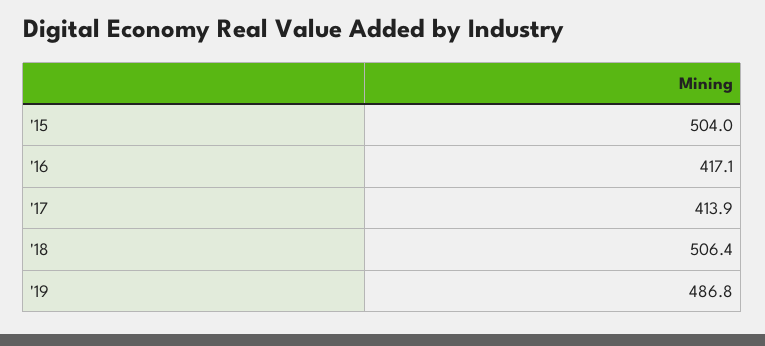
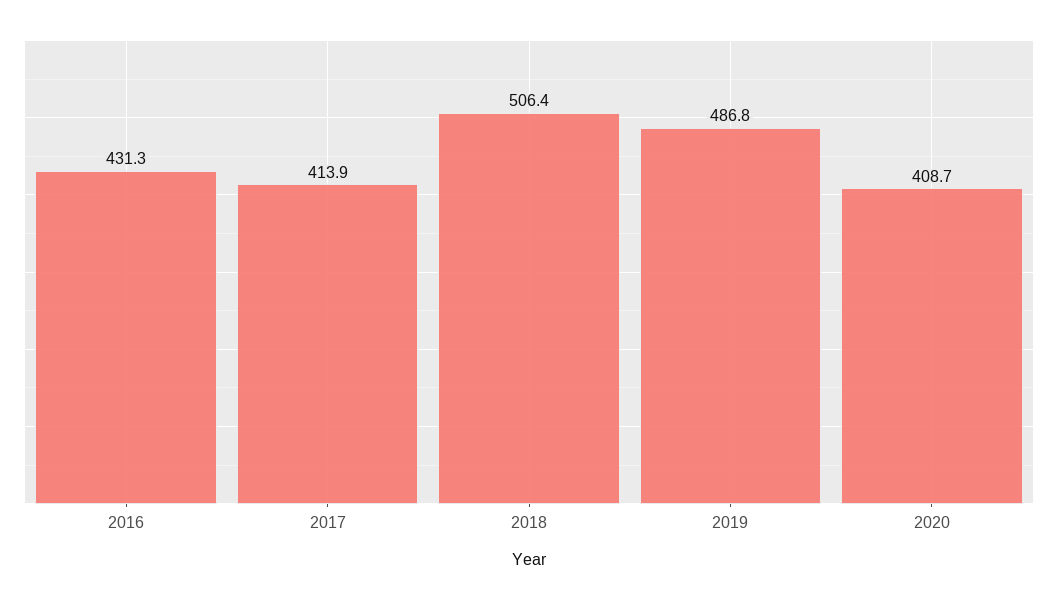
'15: 504 -> none
'16: 417.1 -> 431.3
2020: none -> 408.7

